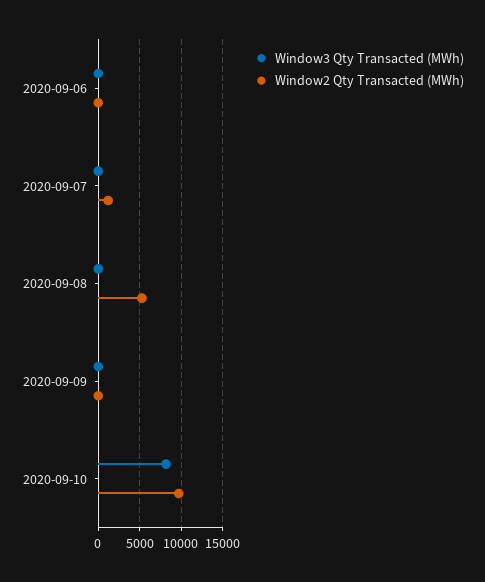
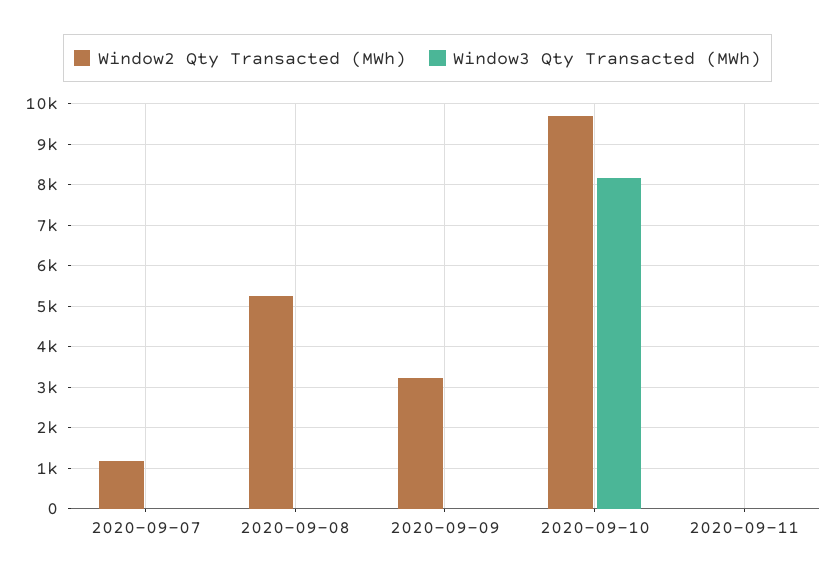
Window3 Qty Transacted (MWh), 2020-09-06: 0 -> none
Window2 Qty Transacted (MWh), 2020-09-06: 0 -> none
Window2 Qty Transacted (MWh), 2020-09-09: 0 -> 3200
Window2 Qty Transacted (MWh), 2020-09-11: none -> 0
Window3 Qty Transacted (MWh), 2020-09-11: none -> 0

